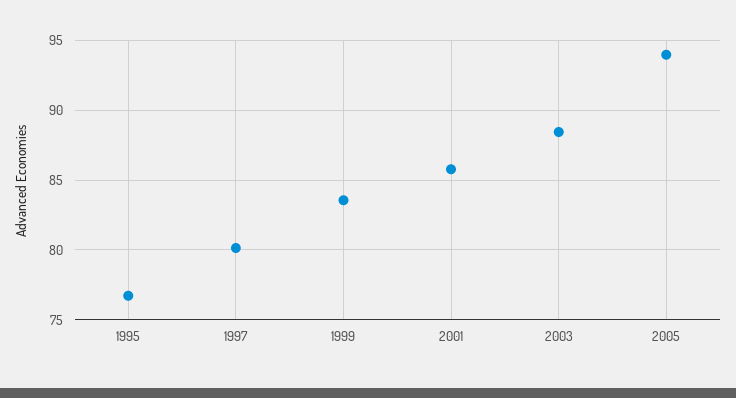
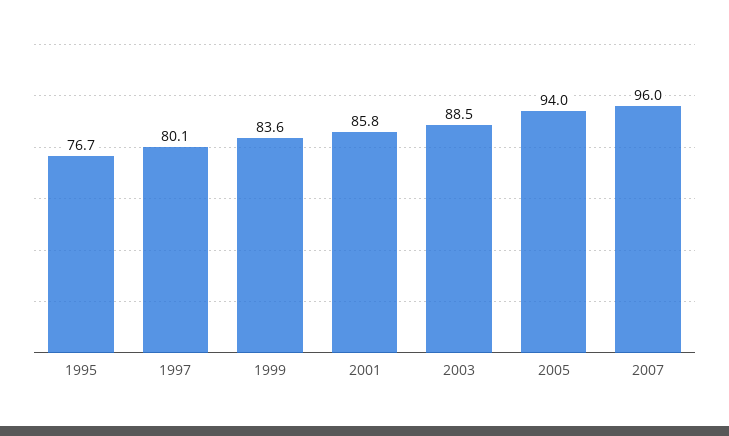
2007: none -> 96

